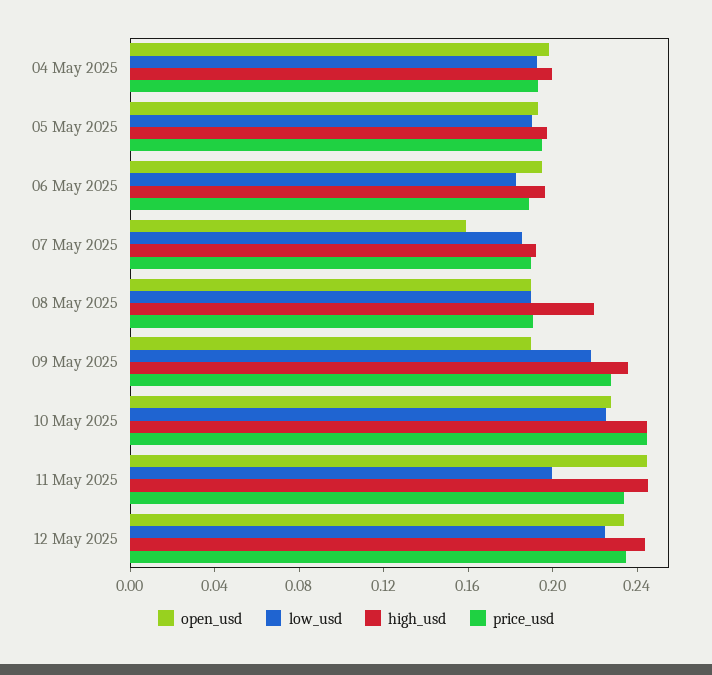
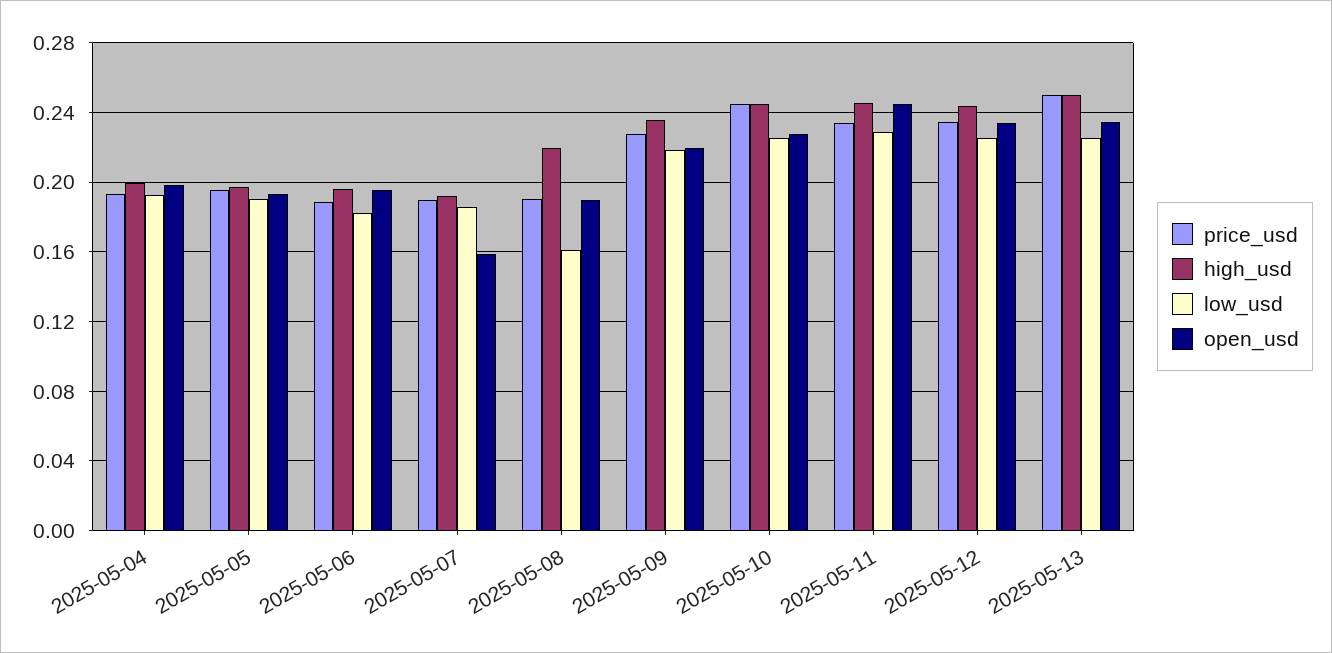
low_usd, 08 May 2025: 0.19 -> 0.16
open_usd, 09 May 2025: 0.19 -> 0.22
low_usd, 11 May 2025: 0.2 -> 0.23
price_usd, 2025-05-13: none -> 0.25
high_usd, 2025-05-13: none -> 0.25
low_usd, 2025-05-13: none -> 0.225
open_usd, 2025-05-13: none -> 0.235

